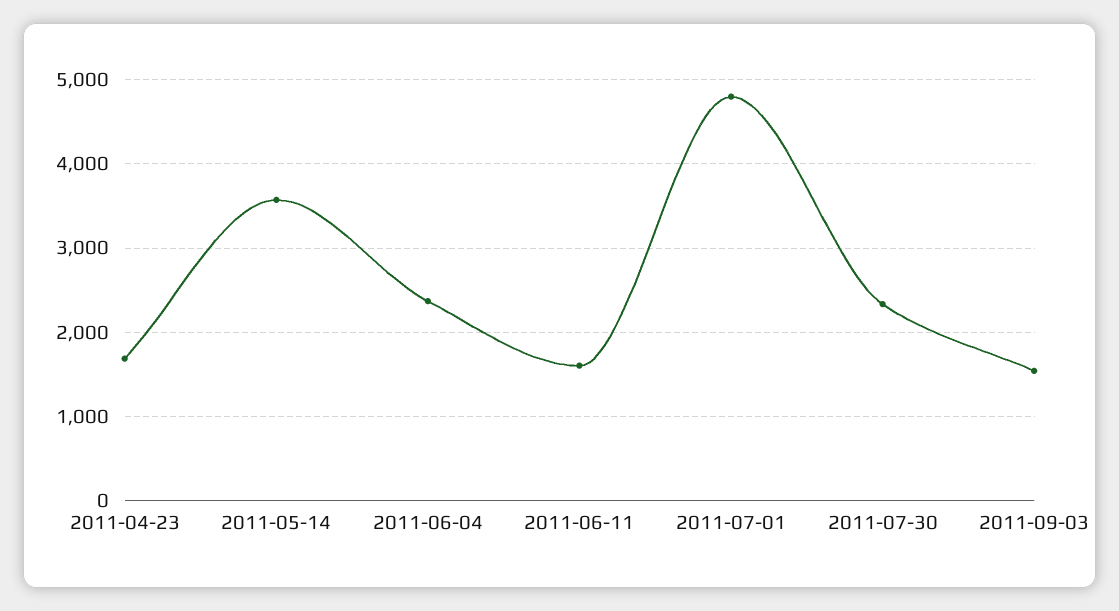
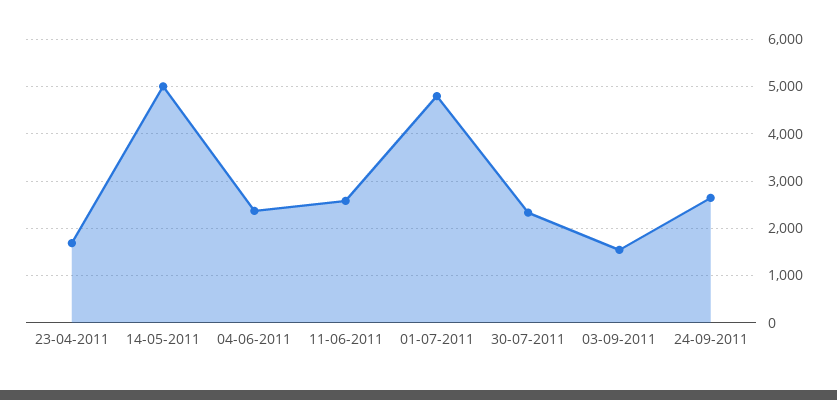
2011-05-14: 3600 -> 5000
2011-06-11: 1600 -> 2600
24-09-2011: none -> 2600

